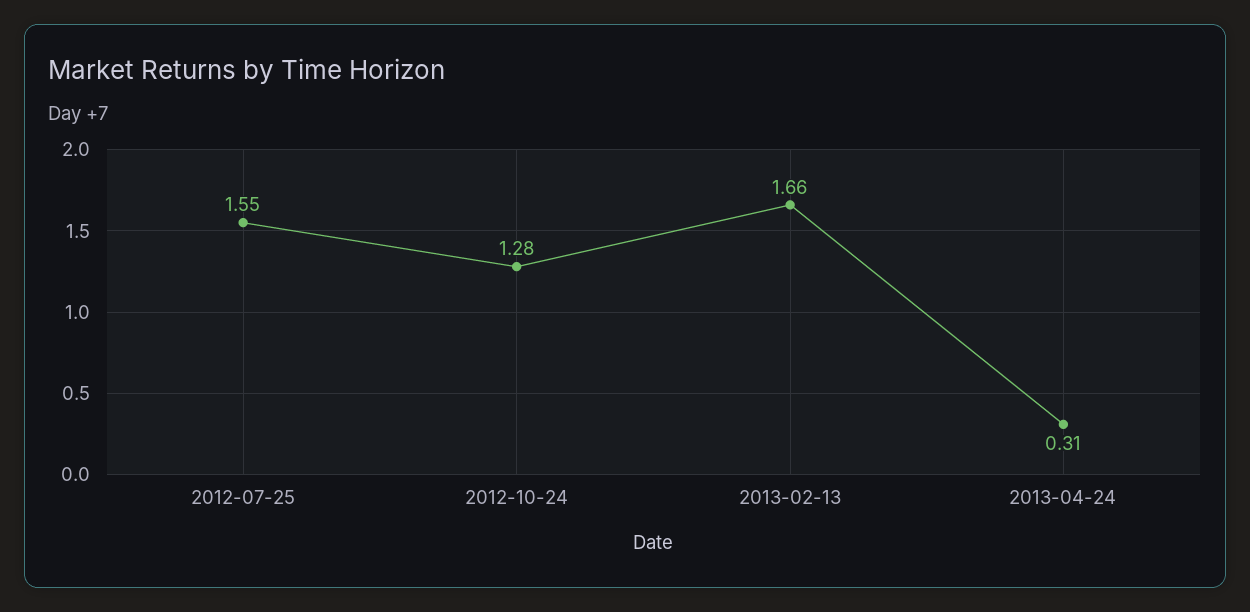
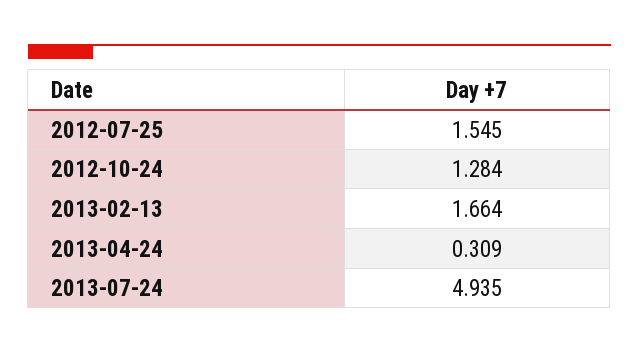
2013-07-24: none -> 4.935

